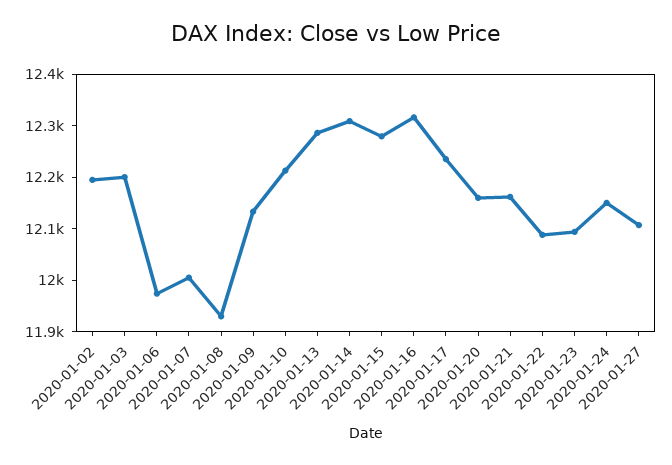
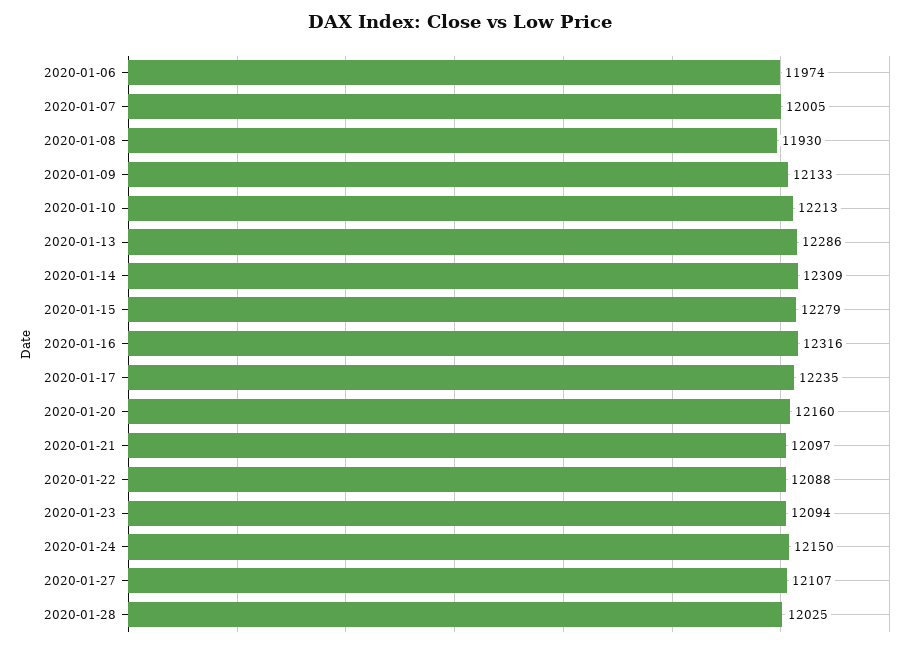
2020-01-02: 12200 -> none
2020-01-03: 12200 -> none
2020-01-21: 12160 -> 12097
2020-01-28: none -> 12025

